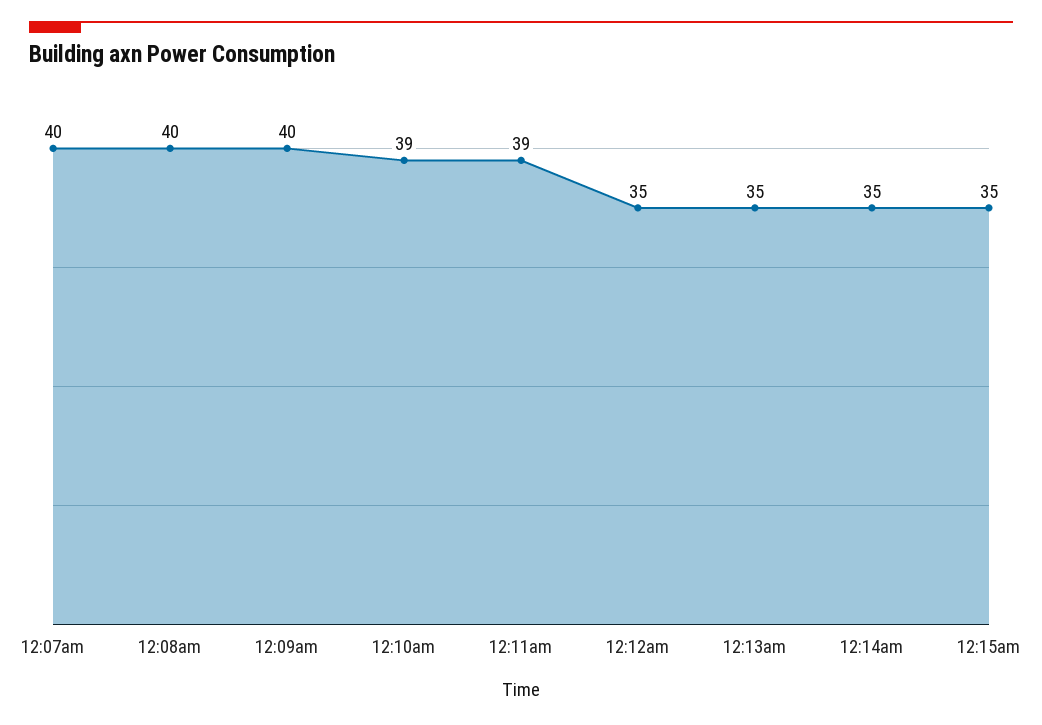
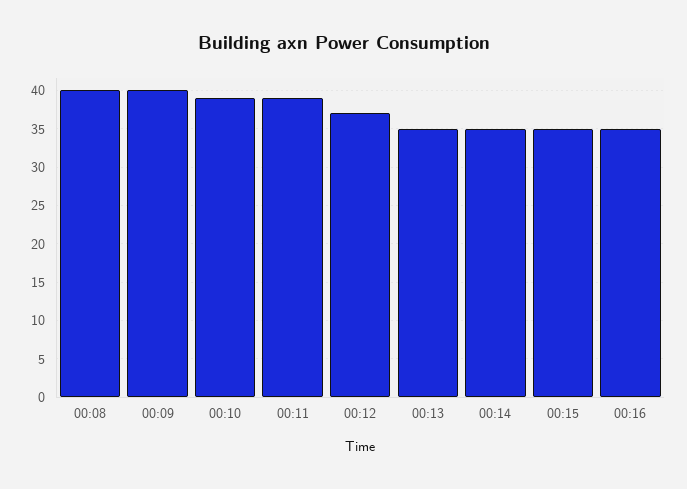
12:07am: 40 -> none
12:12am: 35 -> 37
00:16: none -> 35

